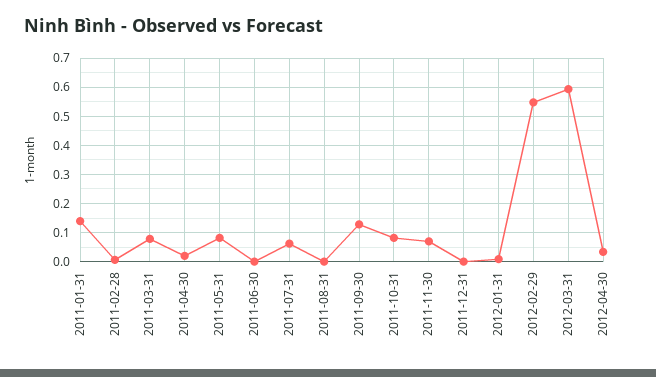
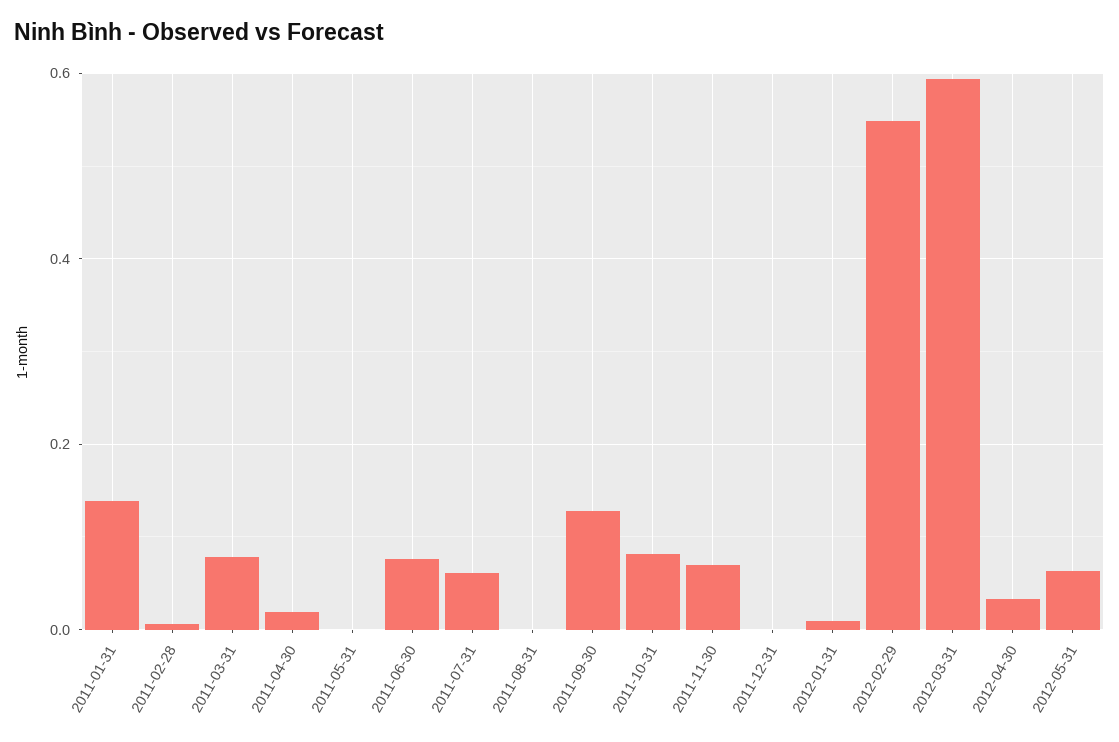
2011-05-31: 0.075 -> 0
2011-06-30: 0 -> 0.08
2012-05-31: none -> 0.06

